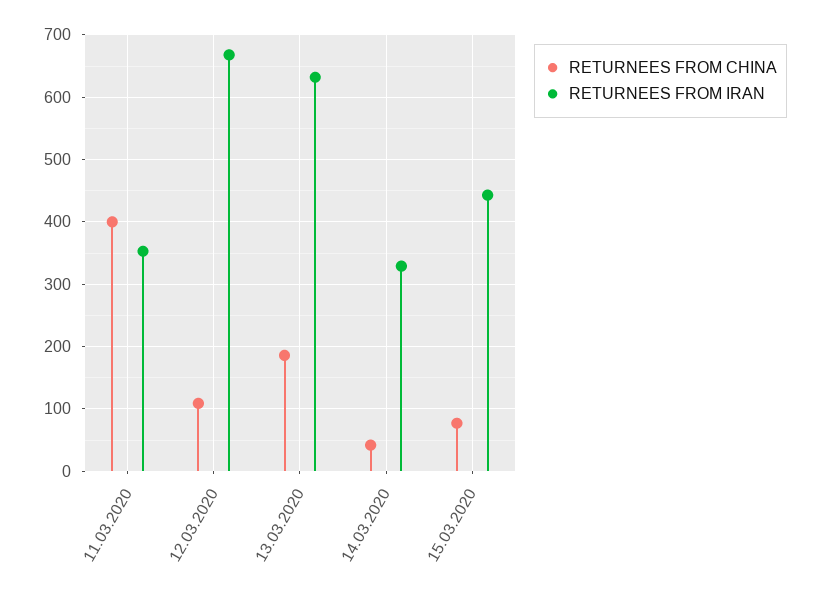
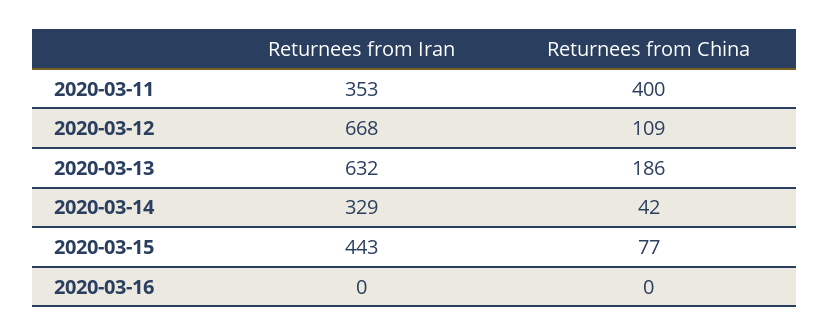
RETURNEES FROM IRAN, 2020-03-16: none -> 0
RETURNEES FROM CHINA, 2020-03-16: none -> 0

